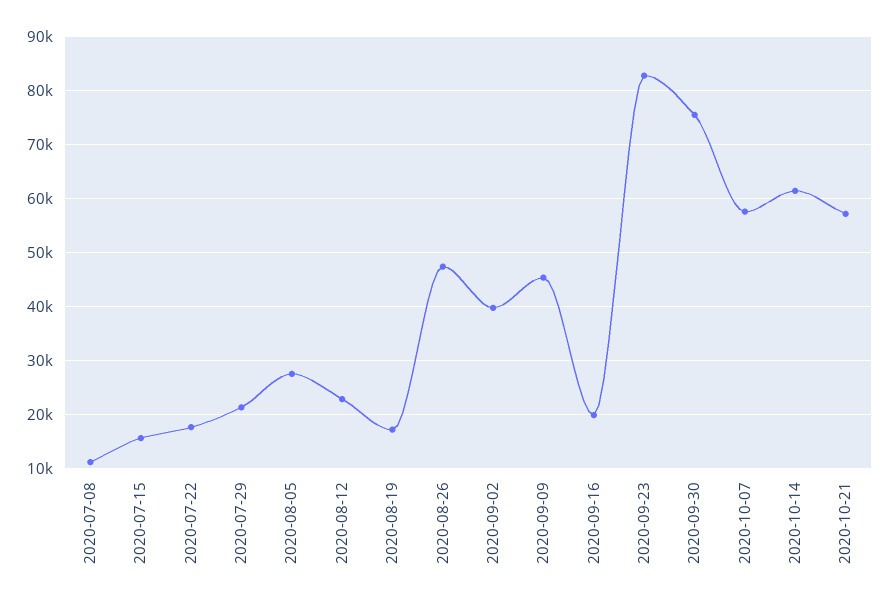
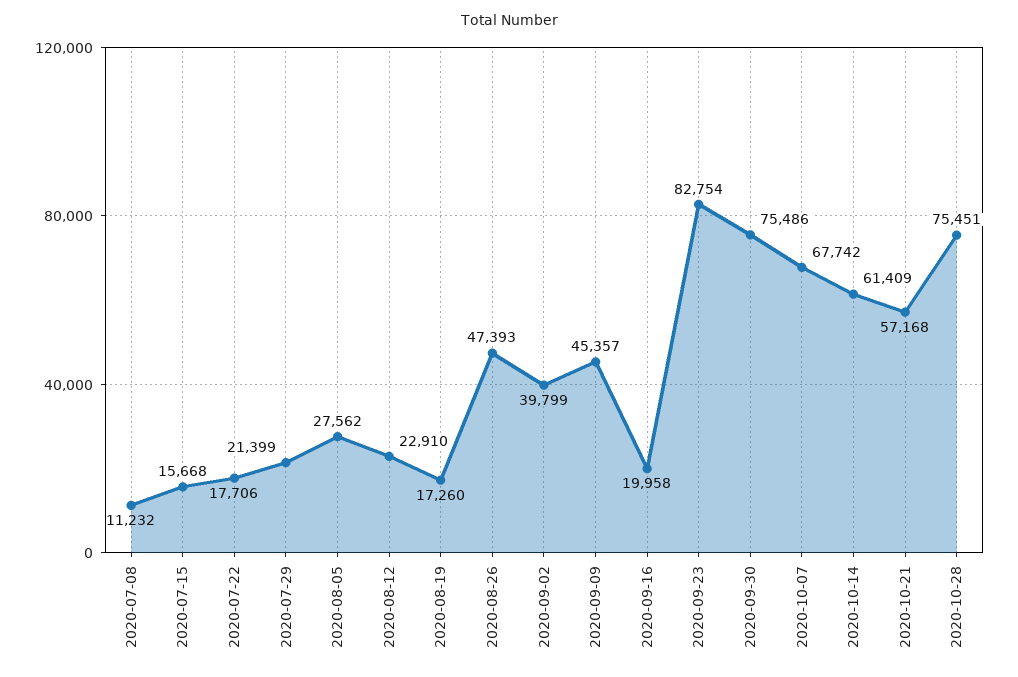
2020-10-07: 58000 -> 67742
2020-10-28: none -> 75451

